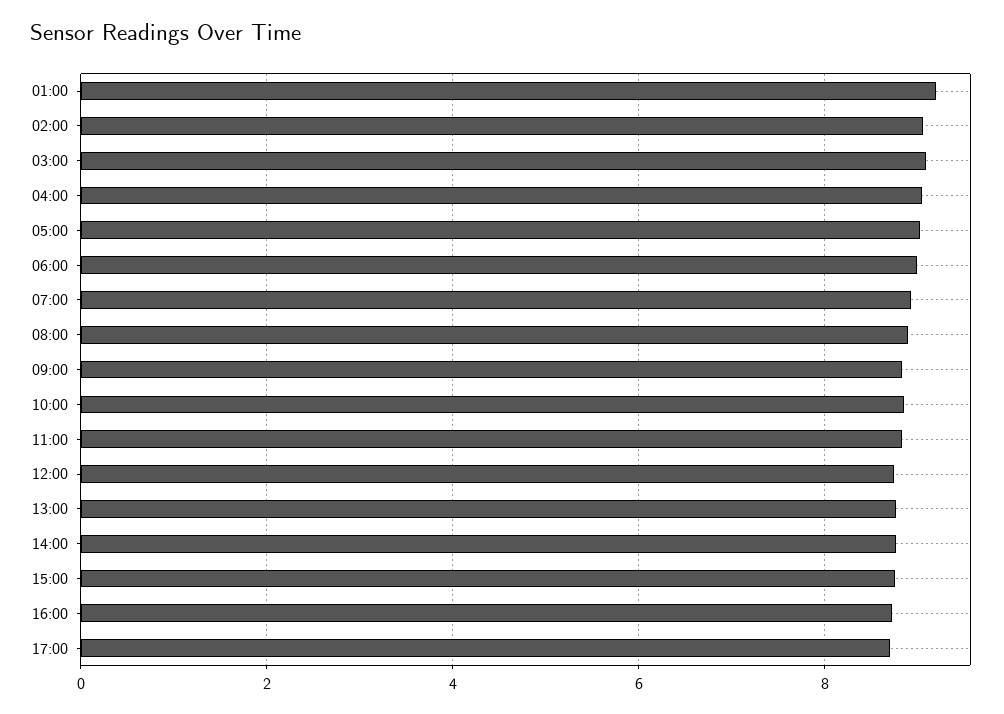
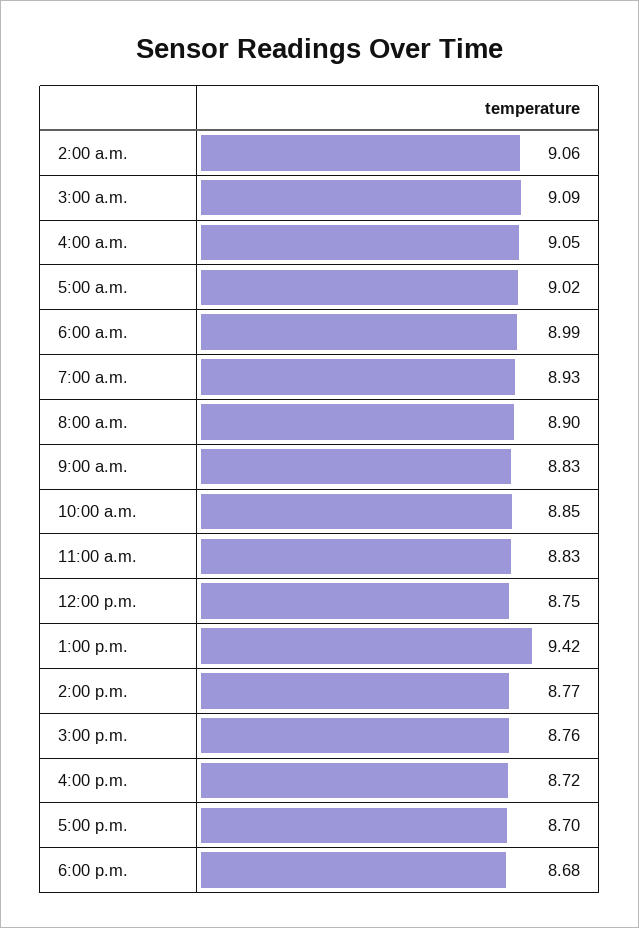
01:00: 9.2 -> none
13:00: 8.8 -> 9.42
6:00 p.m.: none -> 8.68

